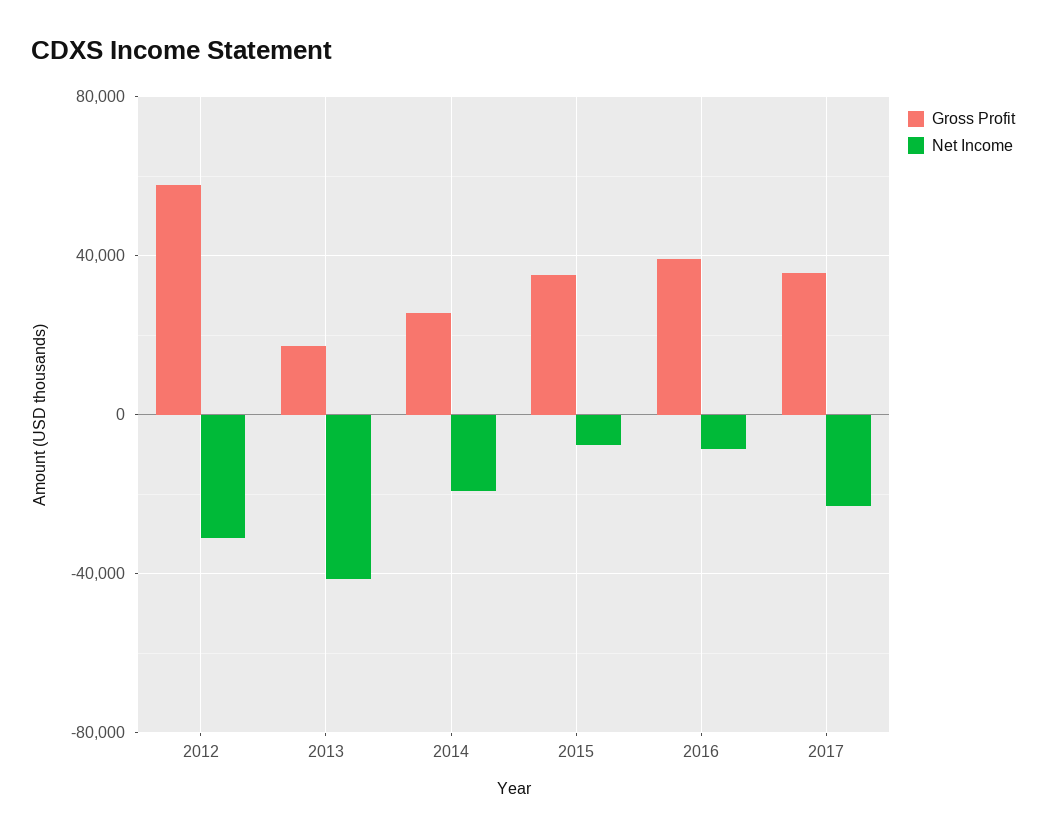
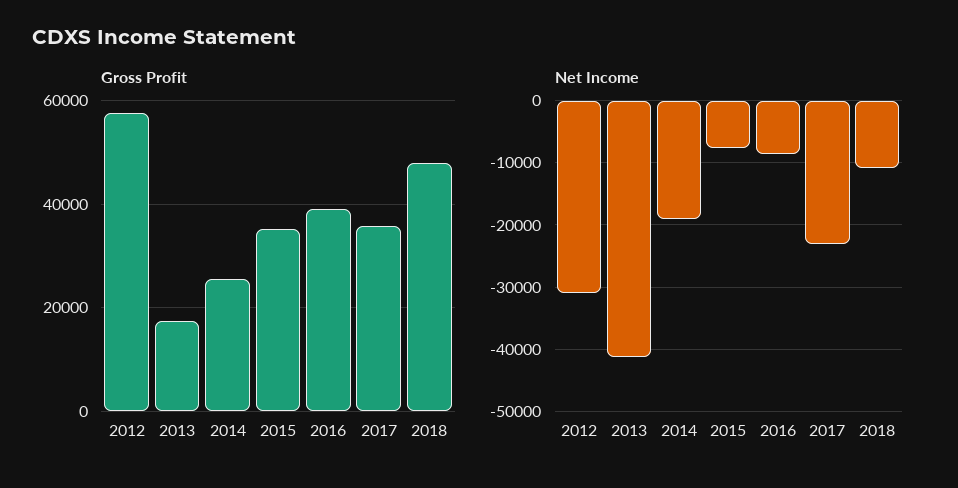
Gross Profit, 2018: none -> 48000
Net Income, 2018: none -> -11000

